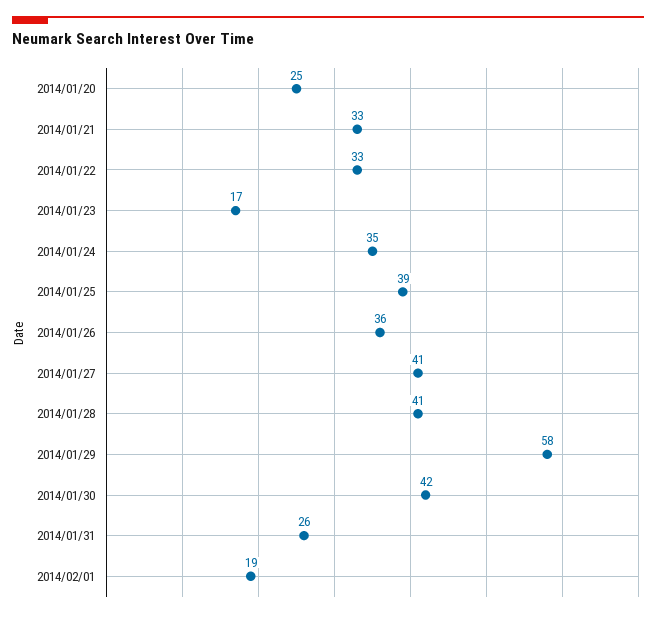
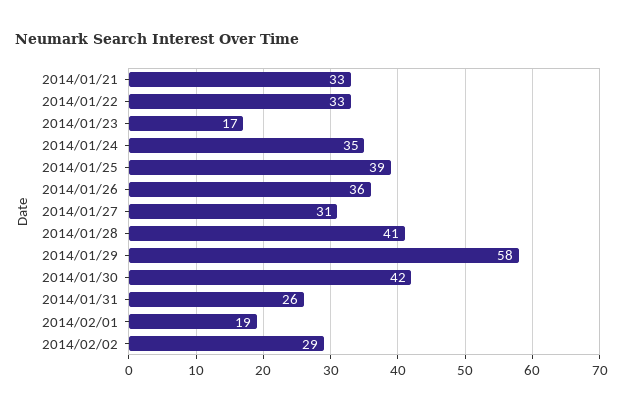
2014/01/20: 25 -> none
2014/01/27: 41 -> 31
2014/02/02: none -> 29

